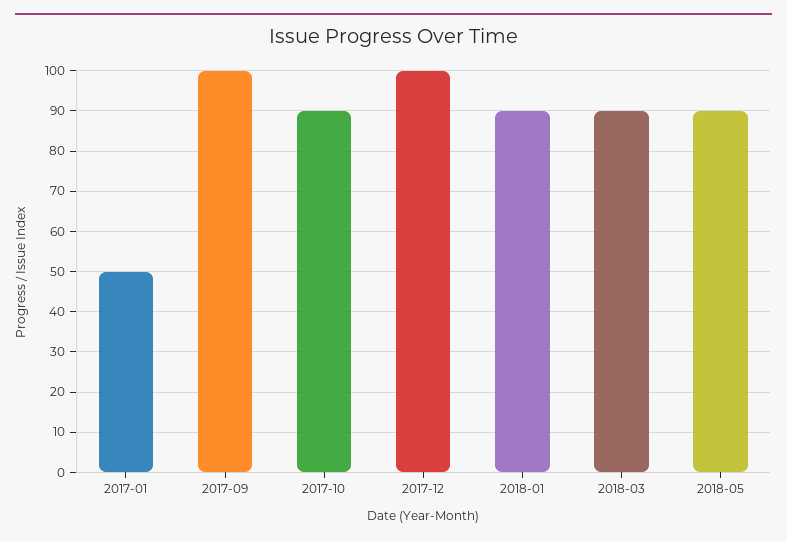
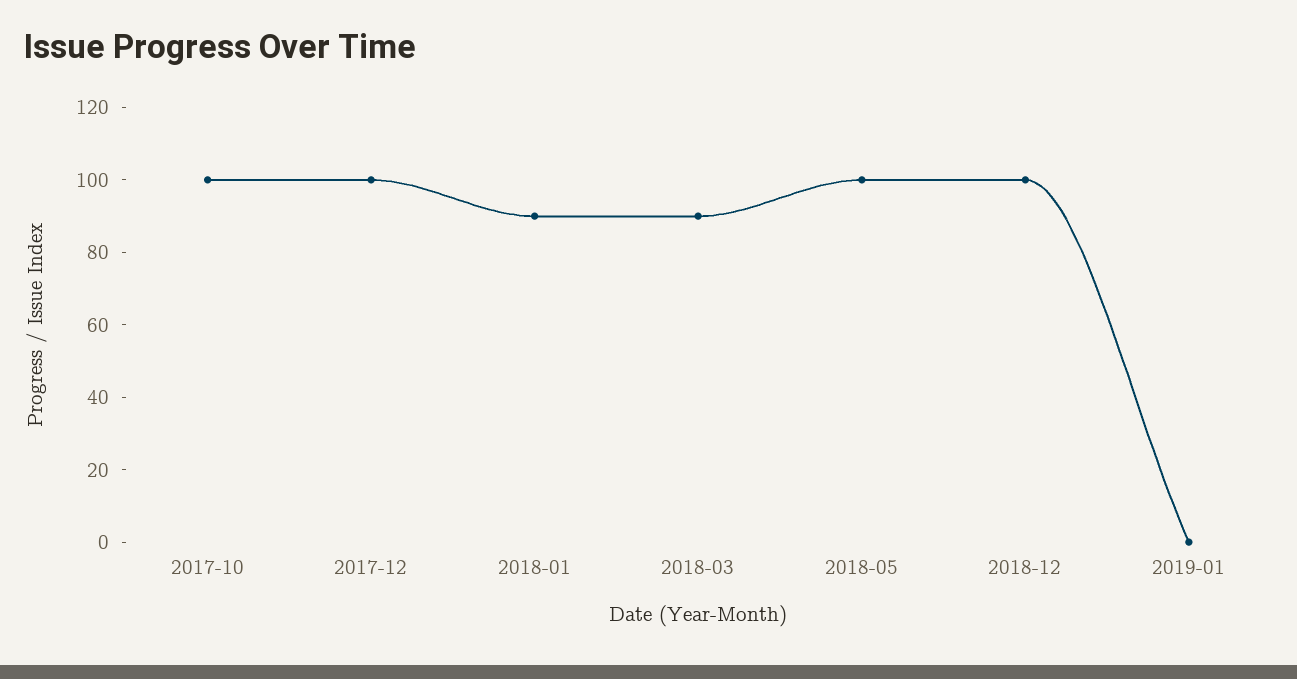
2017-01: 50 -> none
2017-09: 100 -> none
2017-10: 90 -> 100
2018-05: 90 -> 100
2018-12: none -> 100
2019-01: none -> 0

